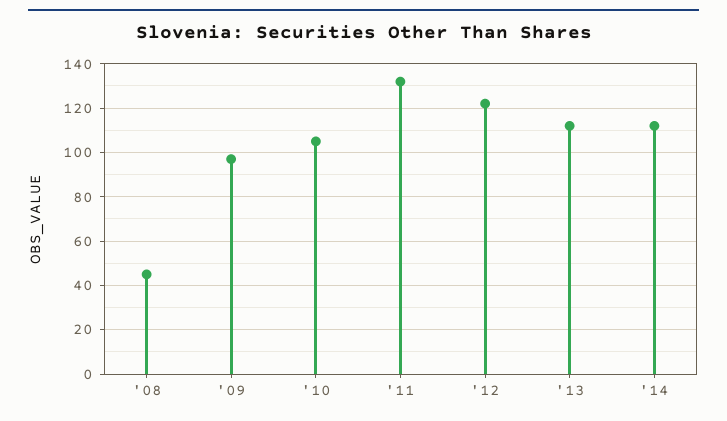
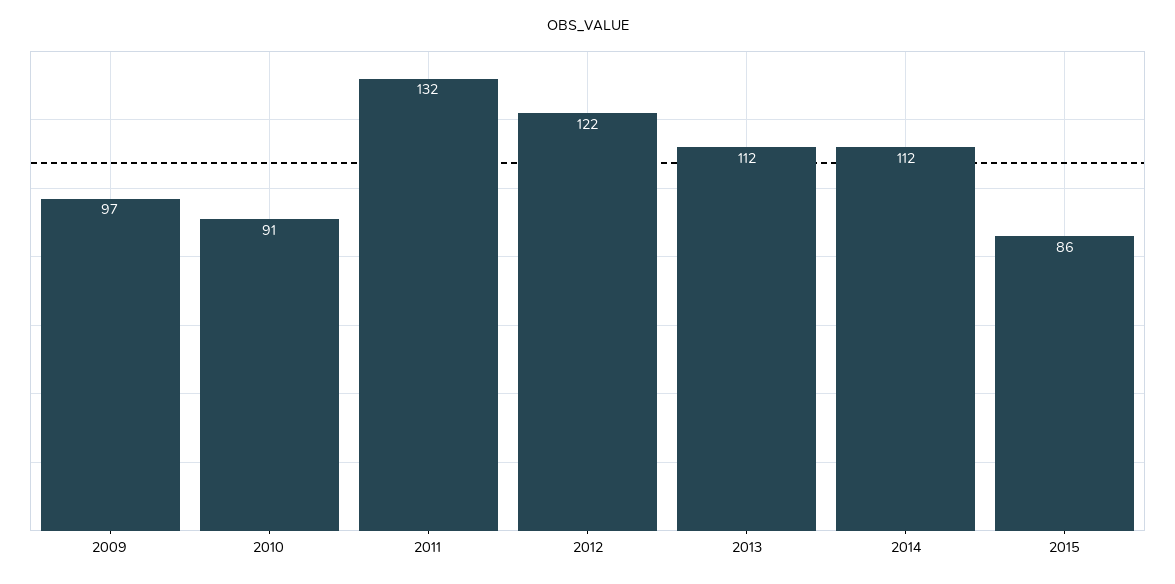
'08: 45 -> none
'10: 105 -> 91
2015: none -> 86

